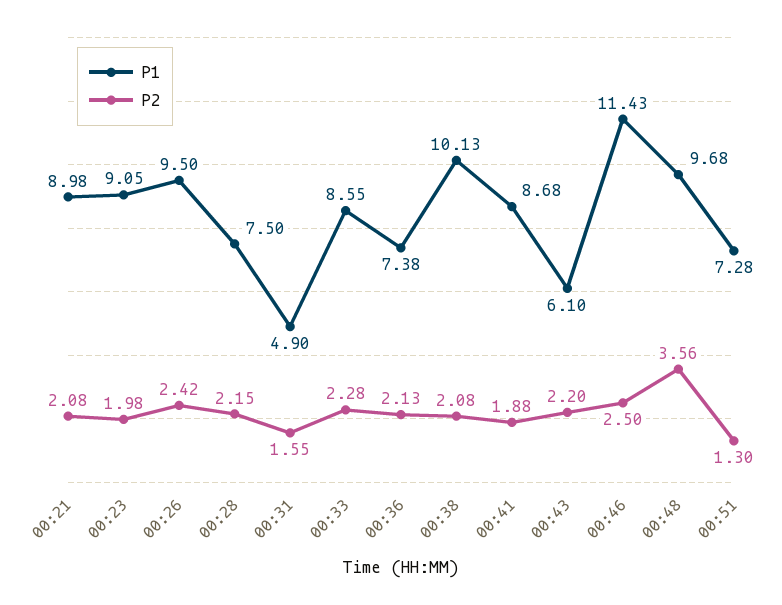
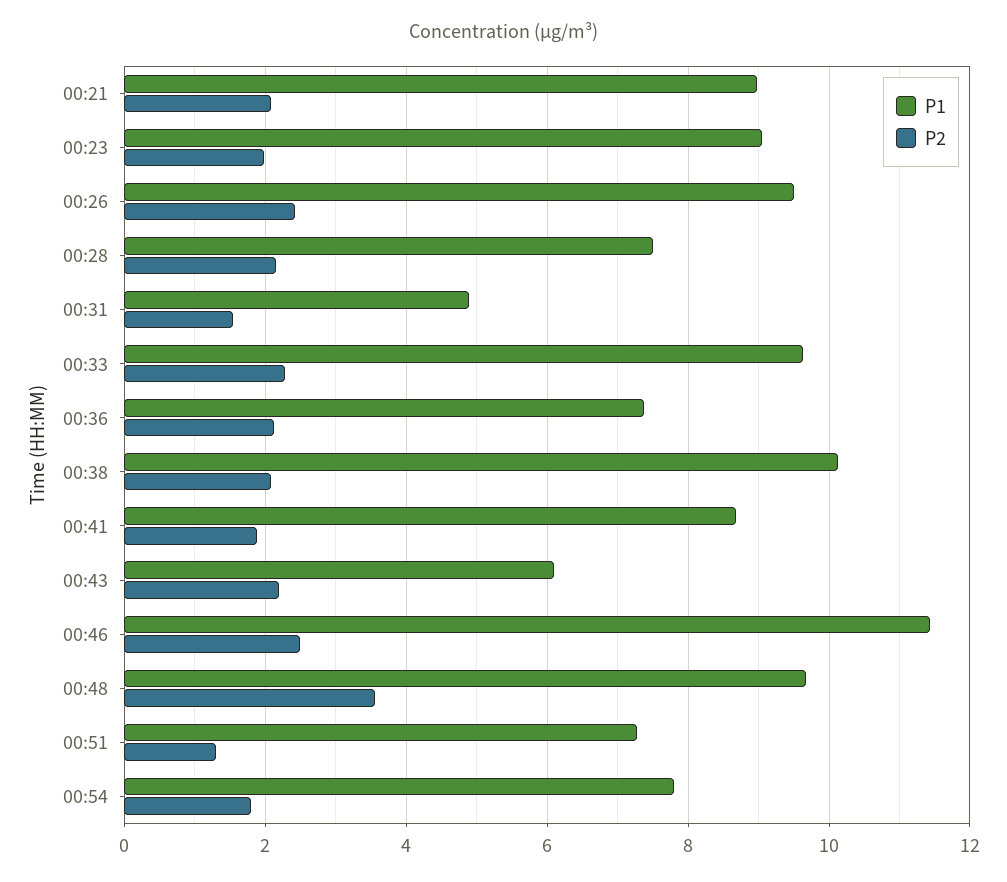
P1, 00:33: 8.55 -> 9.6
P1, 00:54: none -> 7.8
P2, 00:54: none -> 1.8

